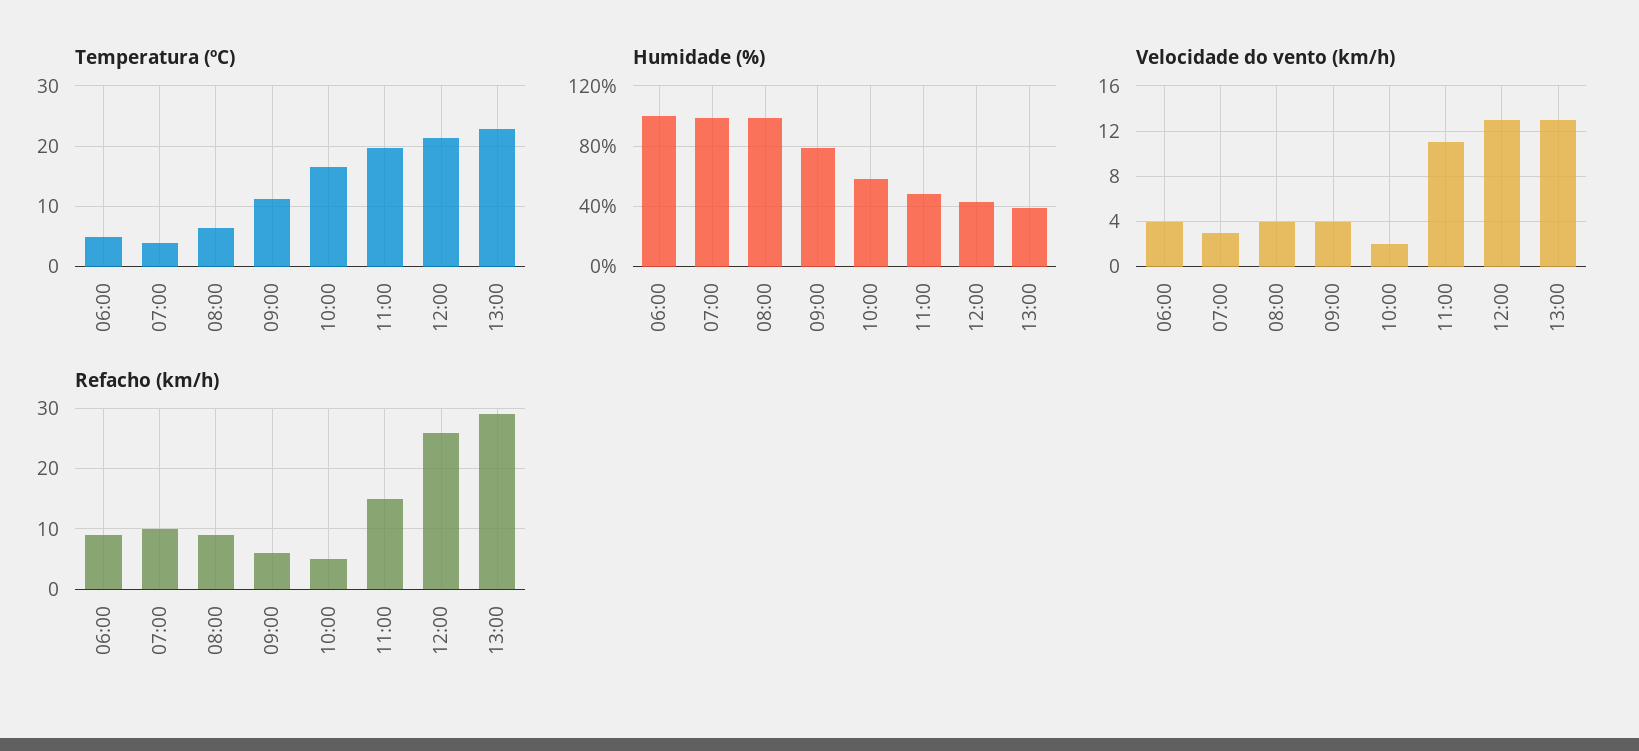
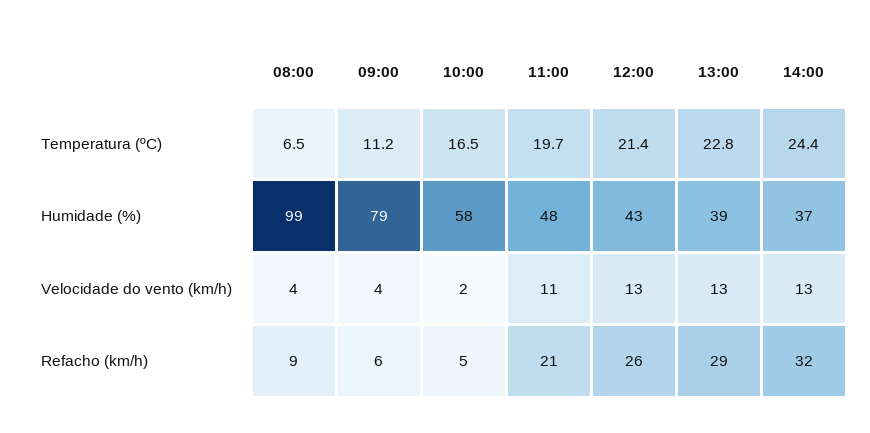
Temperatura (ºC), 06:00: 5 -> none
Temperatura (ºC), 07:00: 4 -> none
Humidade (%), 06:00: 100 -> none
Humidade (%), 07:00: 100 -> none
Velocidade do vento (km/h), 06:00: 4 -> none
Velocidade do vento (km/h), 07:00: 3 -> none
Refacho (km/h), 06:00: 9 -> none
Refacho (km/h), 07:00: 10 -> none
Refacho (km/h), 11:00: 15 -> 21
Temperatura (ºC), 14:00: none -> 24.4
Humidade (%), 14:00: none -> 37
Velocidade do vento (km/h), 14:00: none -> 13
Refacho (km/h), 14:00: none -> 32

